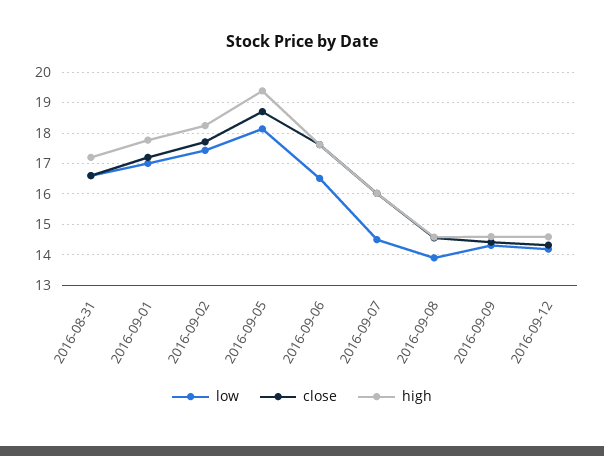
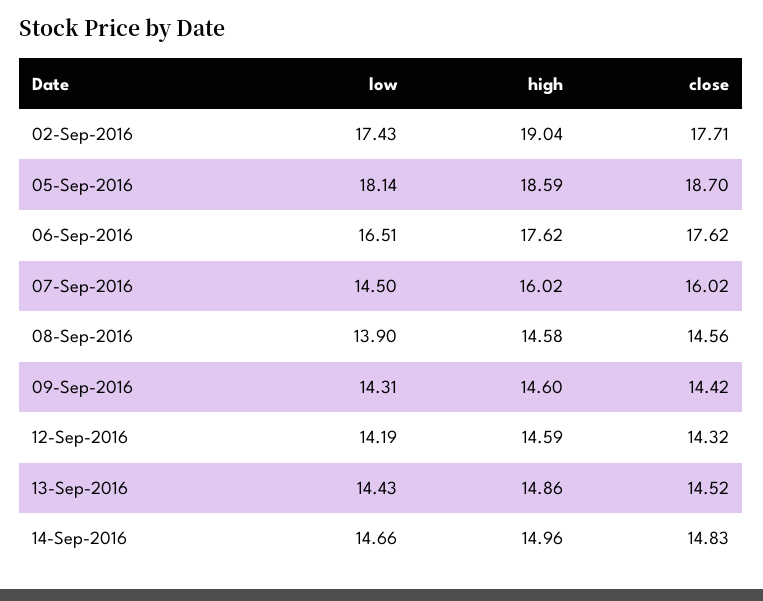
low, 2016-08-31: 16.6 -> none
close, 2016-08-31: 16.6 -> none
high, 2016-08-31: 17.2 -> none
low, 2016-09-01: 17 -> none
close, 2016-09-01: 17.2 -> none
high, 2016-09-01: 17.8 -> none
high, 2016-09-02: 18.2 -> 19.04
high, 2016-09-05: 19.4 -> 18.59
low, 13-Sep-2016: none -> 14.43
high, 13-Sep-2016: none -> 14.86
close, 13-Sep-2016: none -> 14.52
low, 14-Sep-2016: none -> 14.66
high, 14-Sep-2016: none -> 14.96
close, 14-Sep-2016: none -> 14.83

